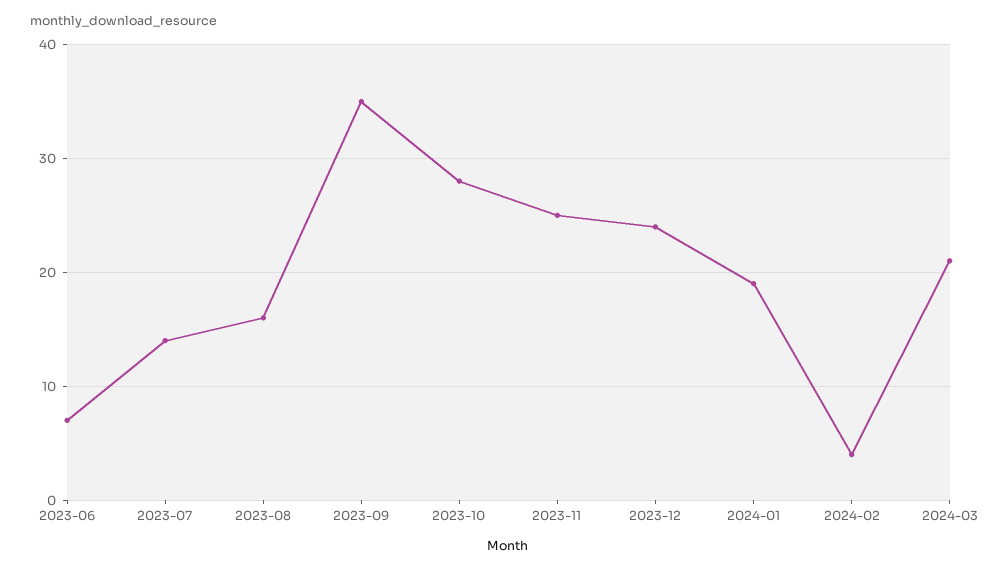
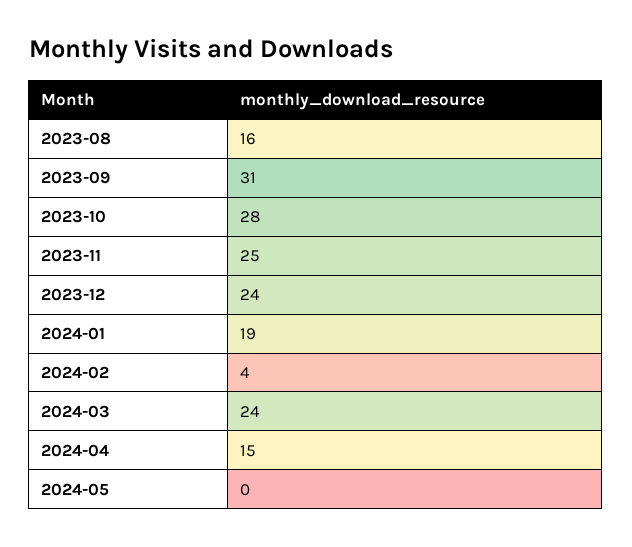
2023-06: 7 -> none
2023-07: 14 -> none
2023-09: 35 -> 31
2024-03: 21 -> 24
2024-04: none -> 15
2024-05: none -> 0

